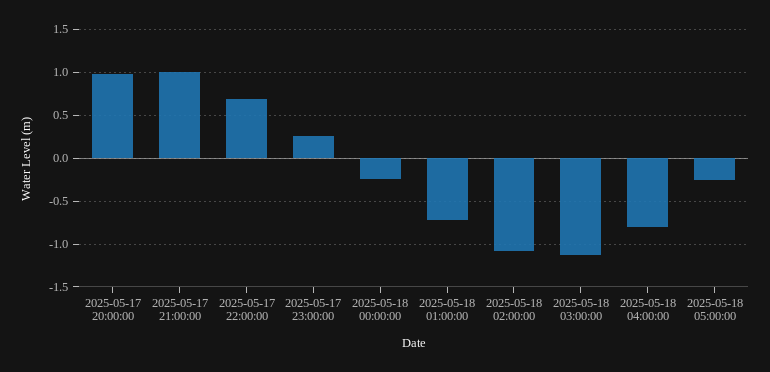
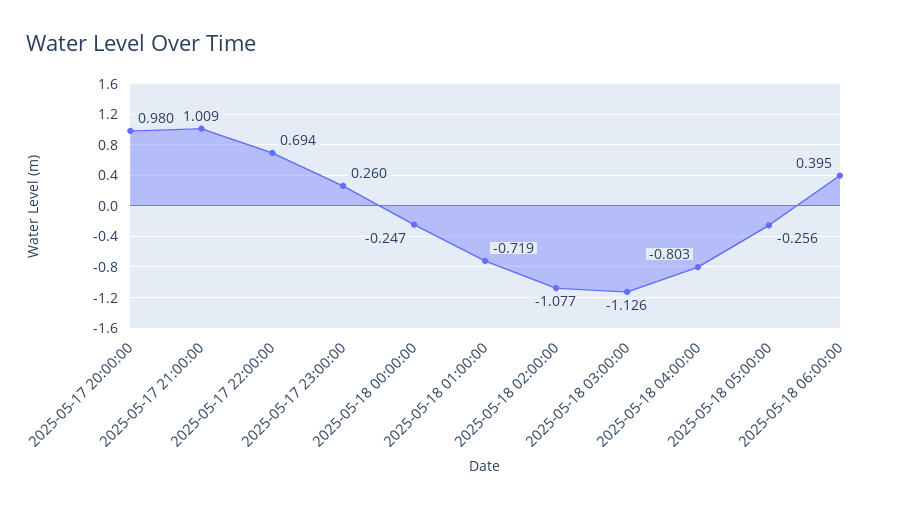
2025-05-18 06:00:00: none -> 0.395

